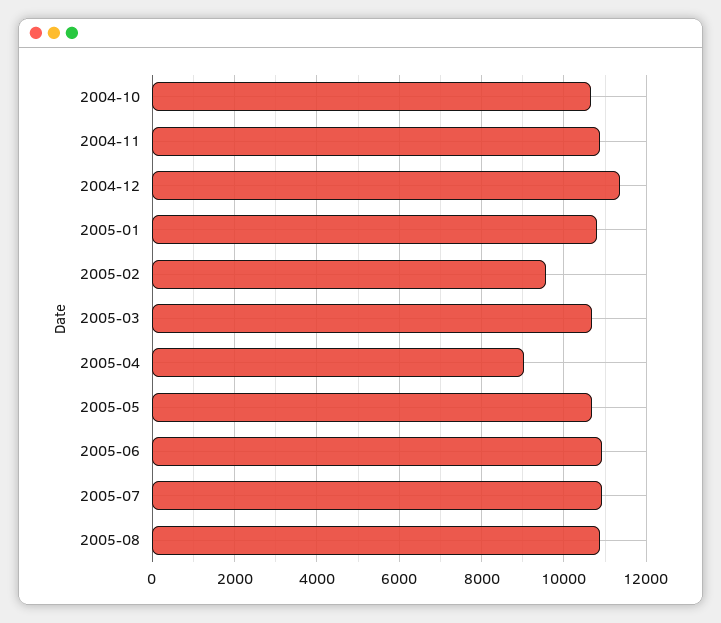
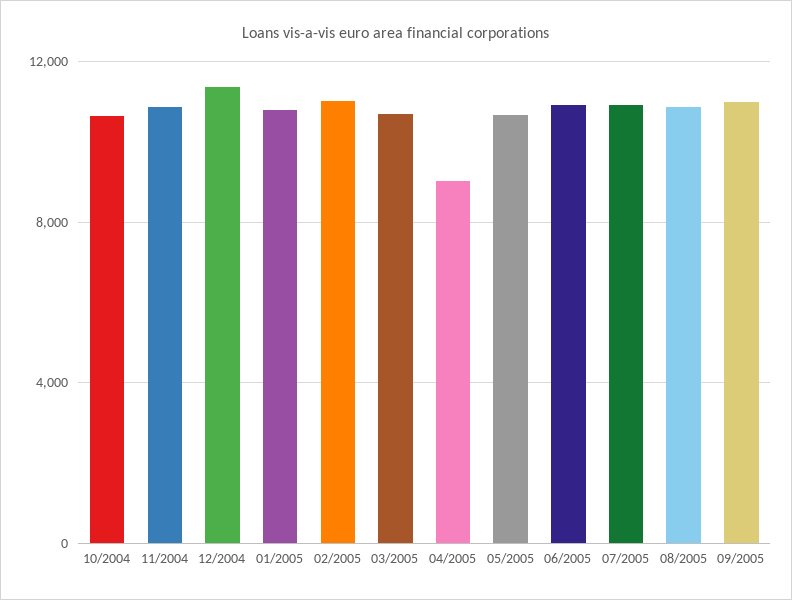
2005-02: 9600 -> 11000
09/2005: none -> 11000

